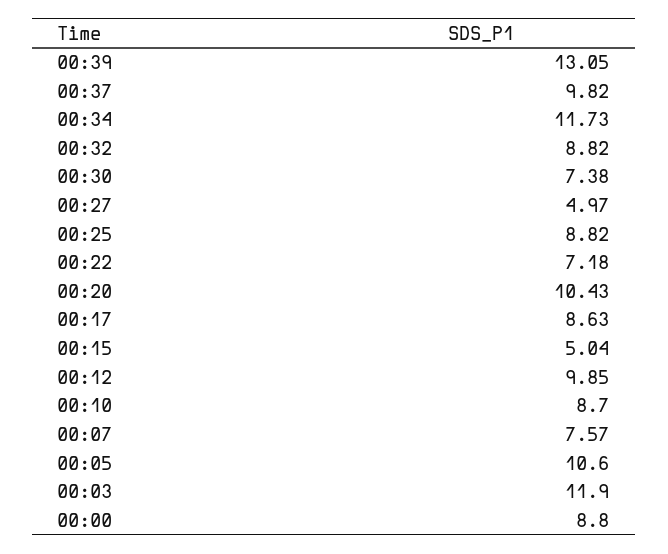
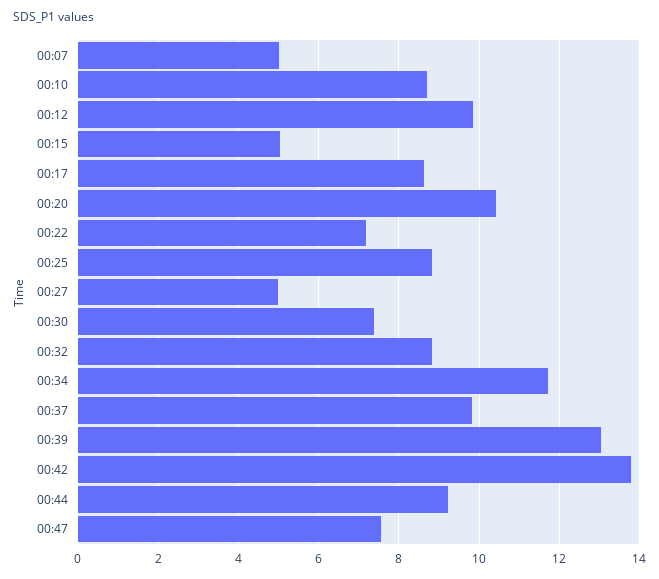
00:07: 7.57 -> 5
00:05: 10.6 -> none
00:03: 11.9 -> none
00:00: 8.8 -> none
00:42: none -> 13.8
00:44: none -> 9.2
00:47: none -> 7.6

